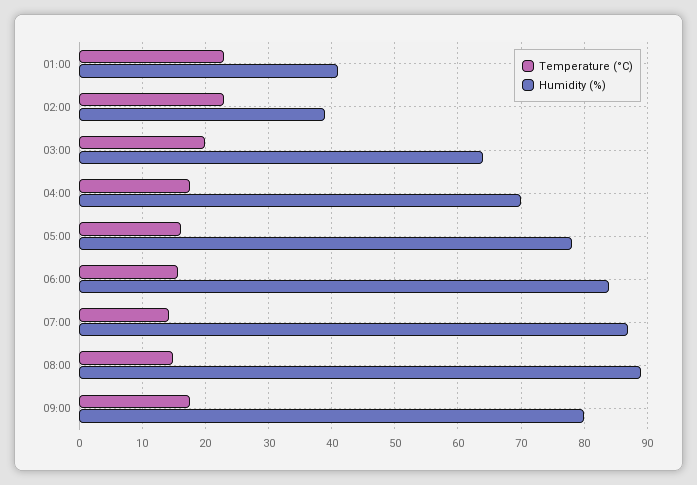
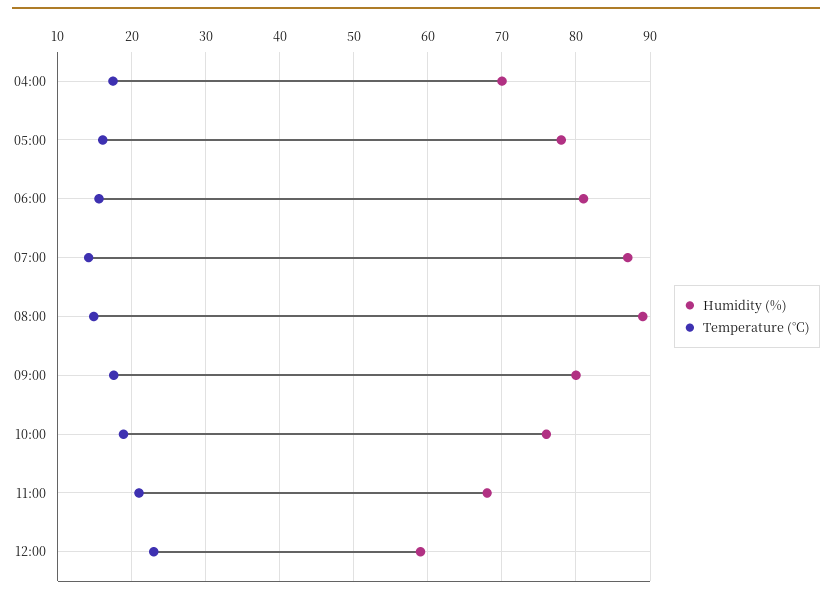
Temperature (°C), 01:00: 23 -> none
Humidity (%), 01:00: 41 -> none
Temperature (°C), 02:00: 23 -> none
Humidity (%), 02:00: 39 -> none
Temperature (°C), 03:00: 20 -> none
Humidity (%), 03:00: 64 -> none
Humidity (%), 06:00: 84 -> 81
Humidity (%), 10:00: none -> 76
Temperature (°C), 10:00: none -> 19
Humidity (%), 11:00: none -> 68
Temperature (°C), 11:00: none -> 21
Humidity (%), 12:00: none -> 59
Temperature (°C), 12:00: none -> 23

